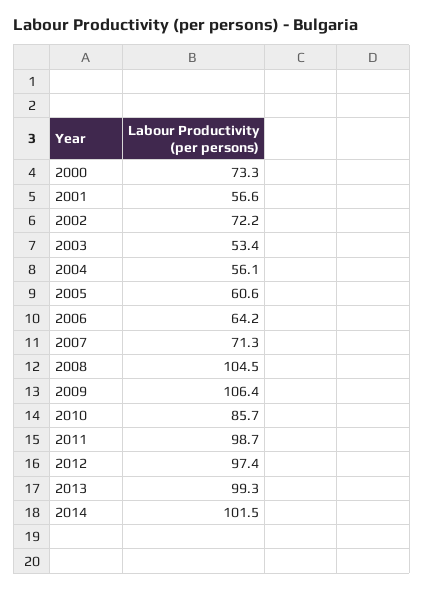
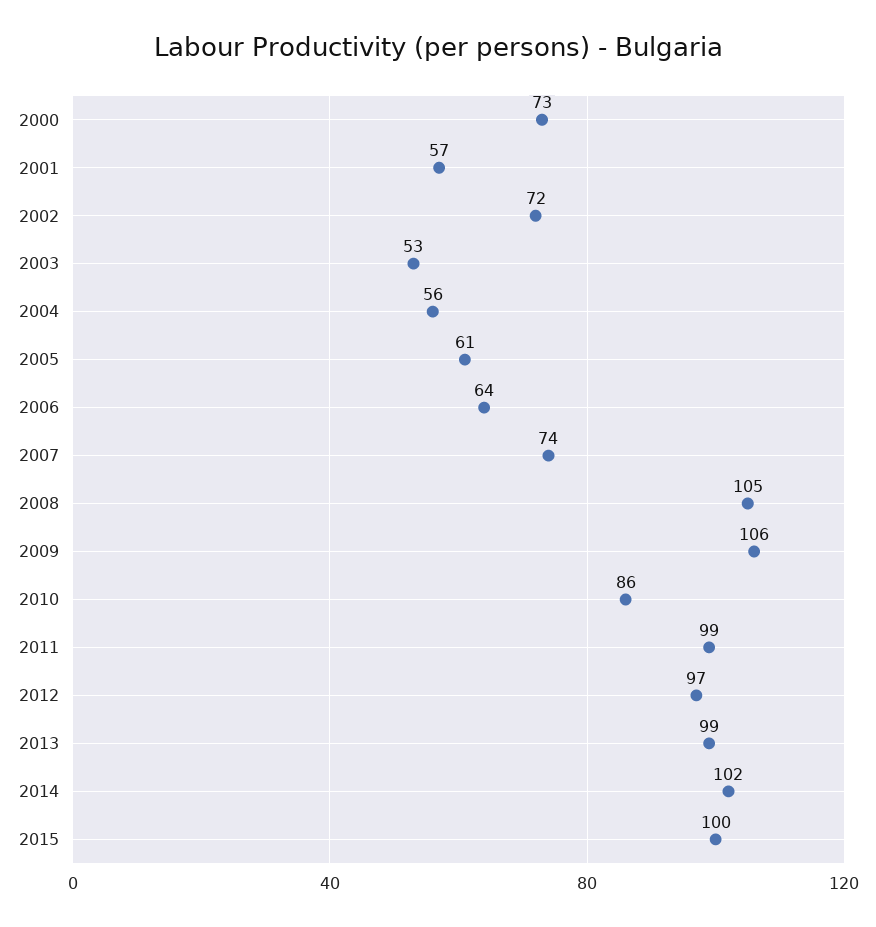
2007: 71.3 -> 74
2015: none -> 100

